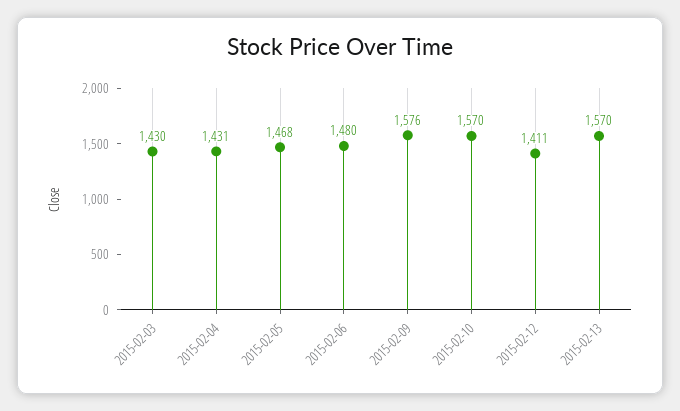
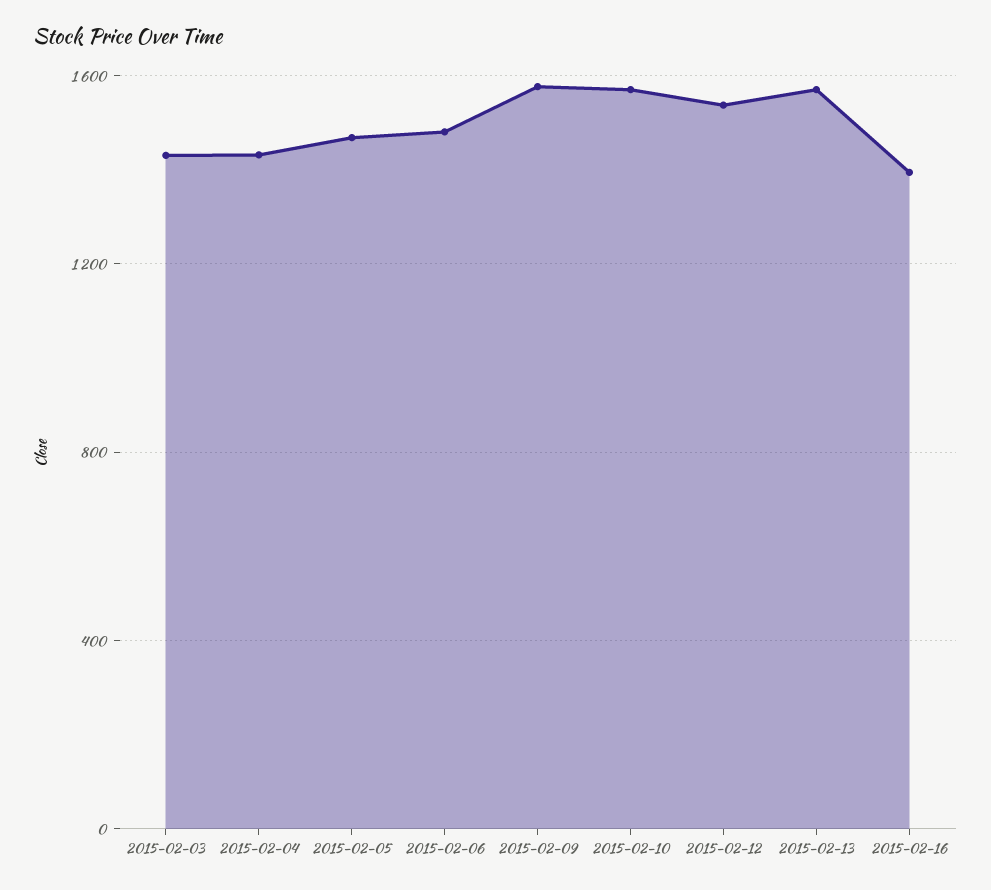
2015-02-12: 1411 -> 1550
2015-02-16: none -> 1400

